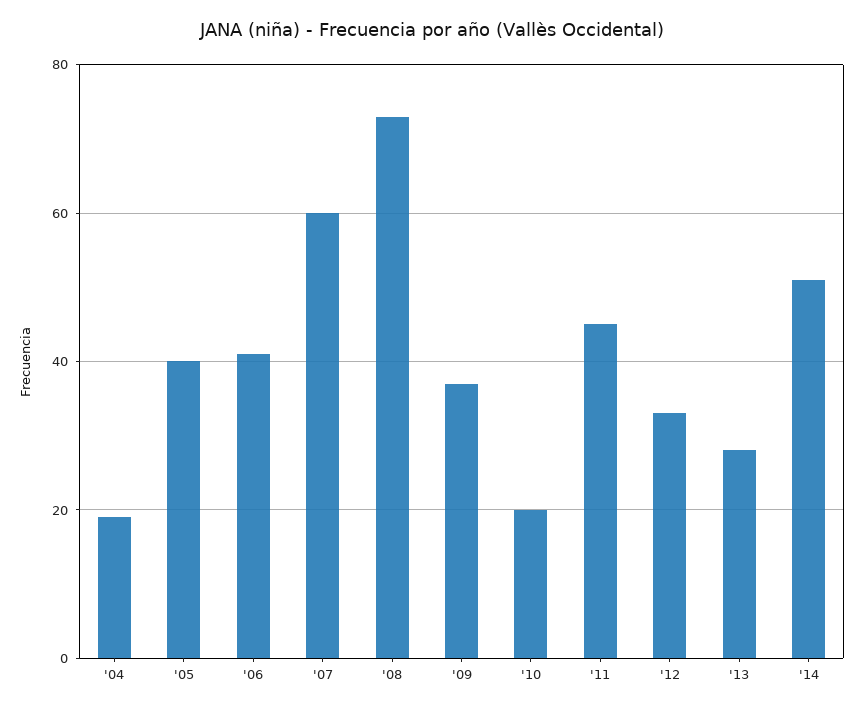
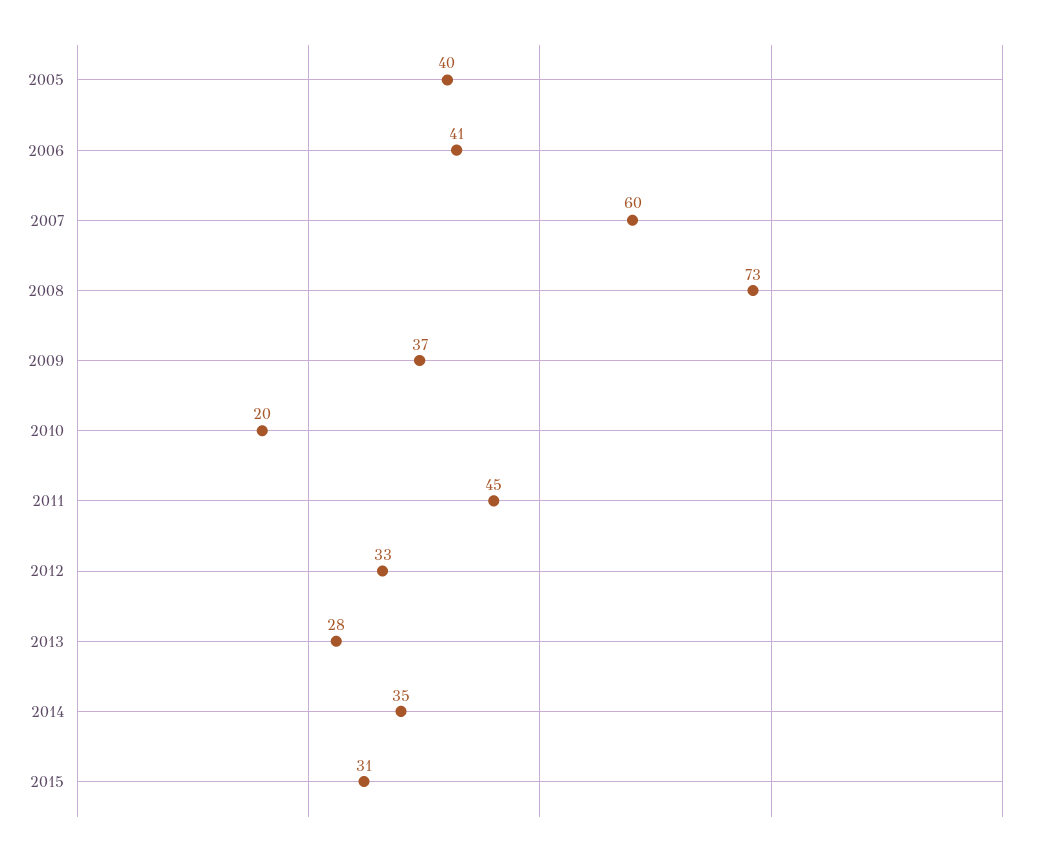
'04: 20 -> none
'14: 50 -> 35
2015: none -> 31

